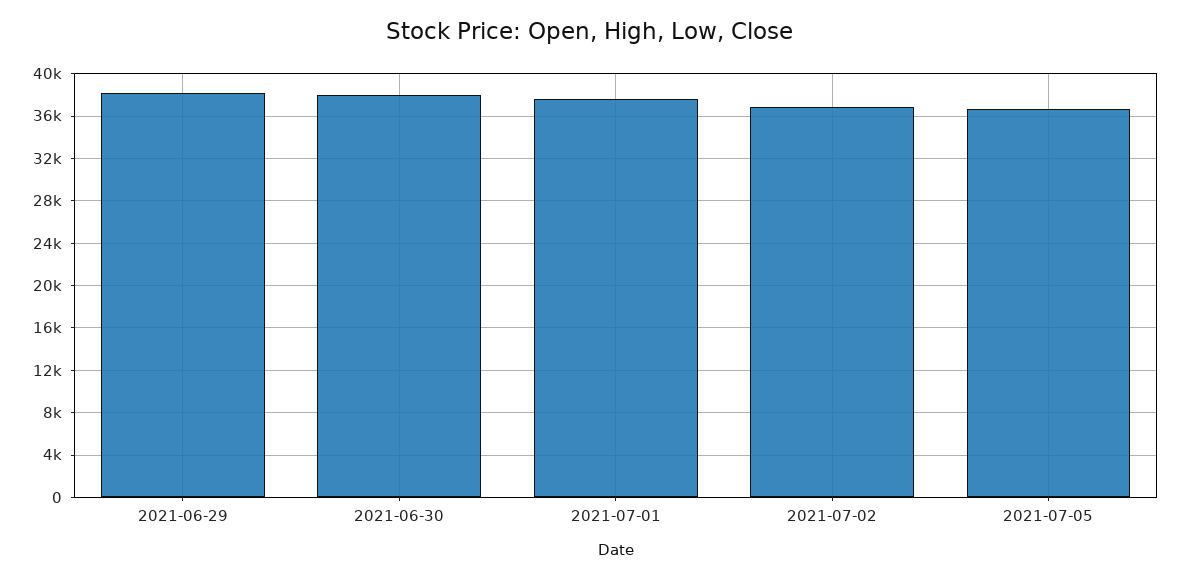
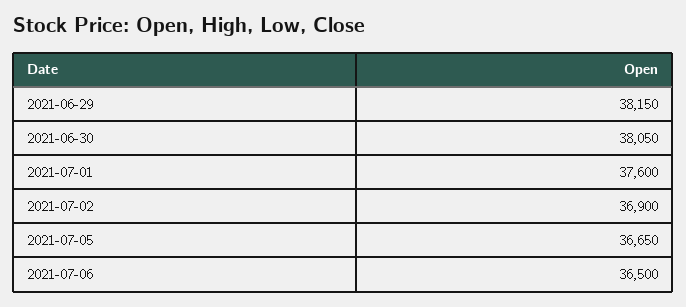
2021-07-06: none -> 36500

